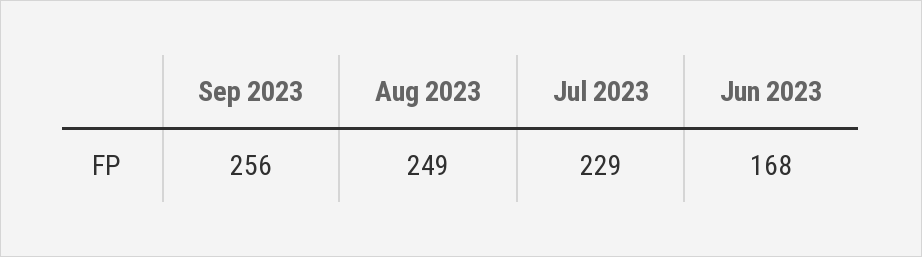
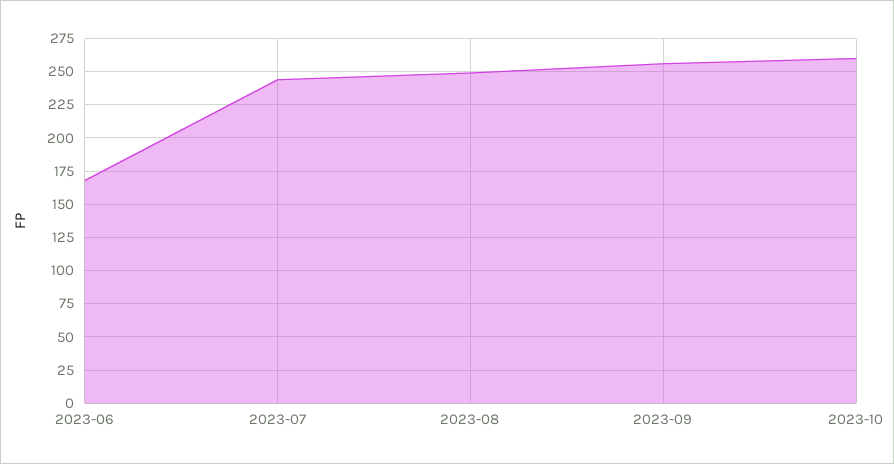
Jul 2023: 229 -> 245
2023-10: none -> 260

